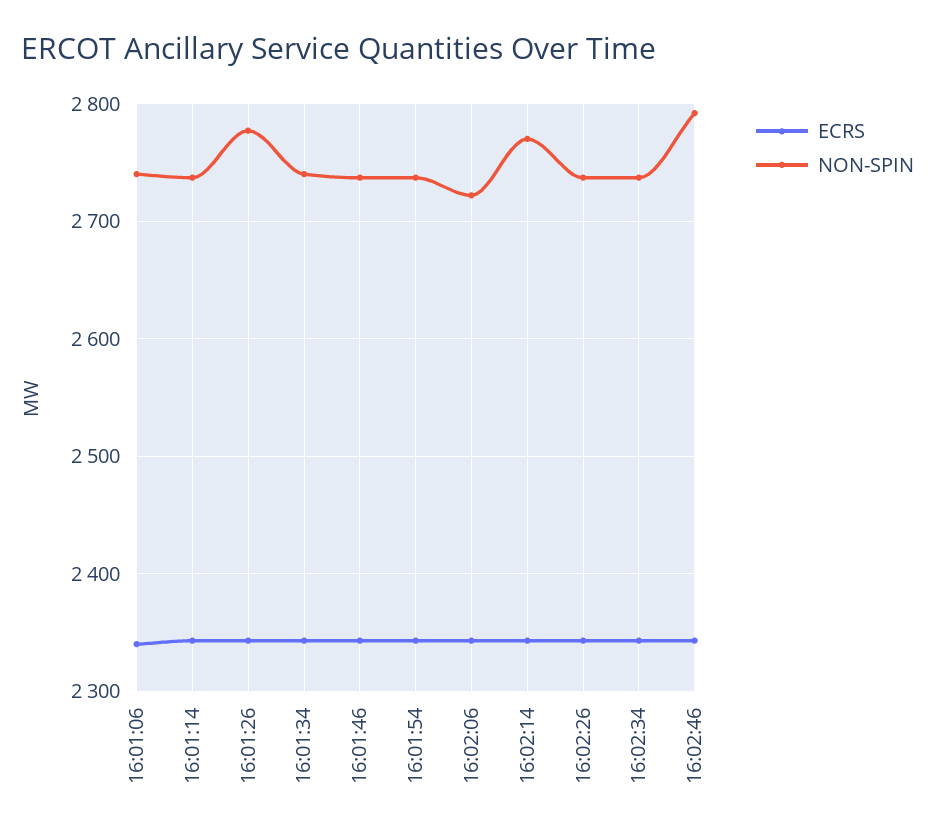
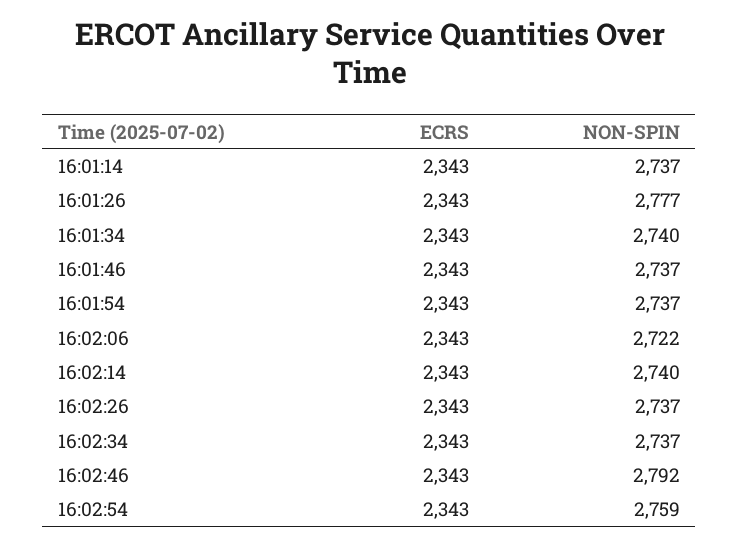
ECRS, 16:01:06: 2340 -> none
NON-SPIN, 16:01:06: 2740 -> none
NON-SPIN, 16:02:14: 2770 -> 2740
ECRS, 16:02:54: none -> 2343
NON-SPIN, 16:02:54: none -> 2759

